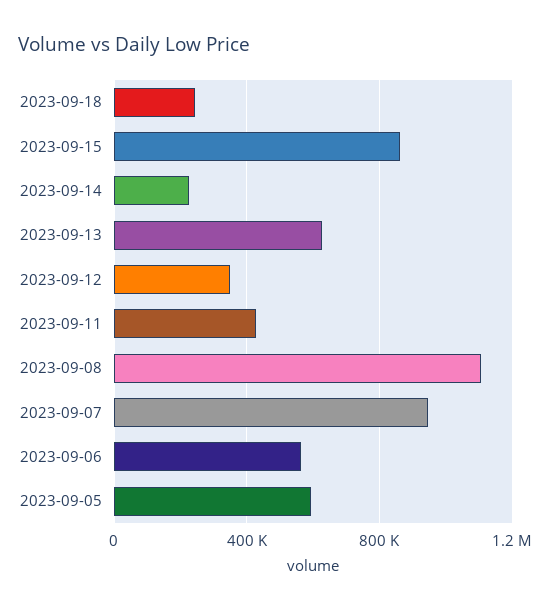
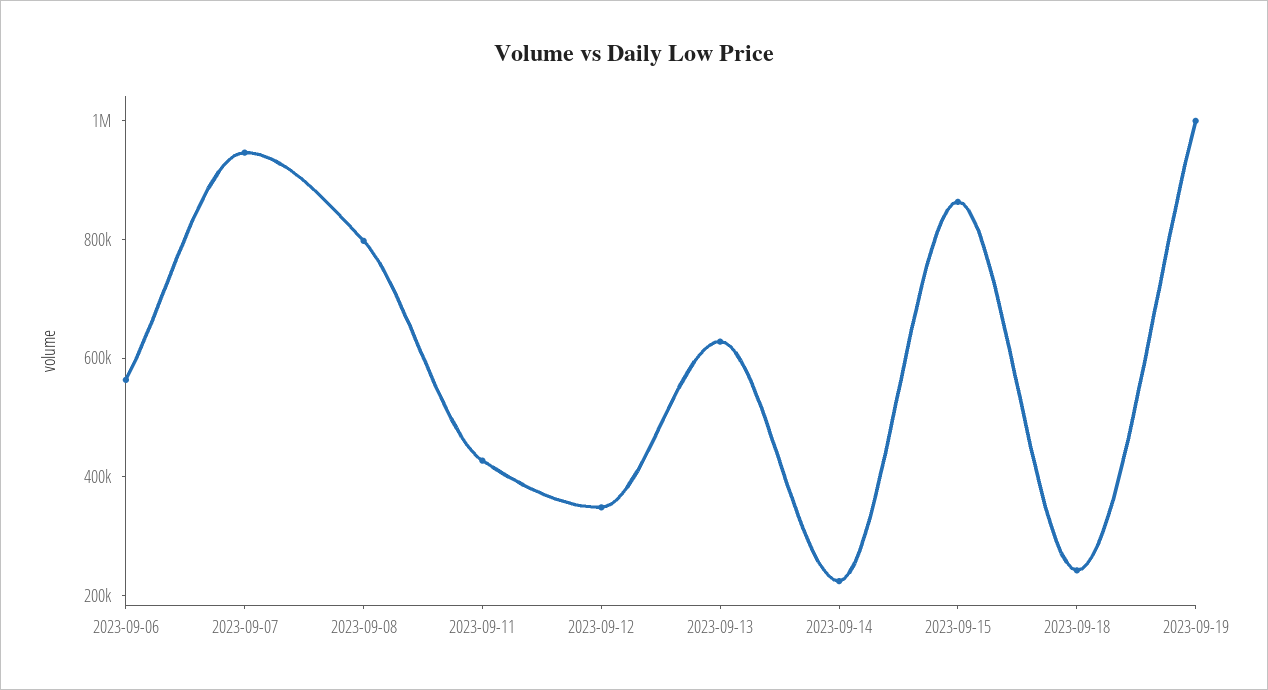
2023-09-08: 1100000 -> 800000
2023-09-05: 600000 -> none
2023-09-19: none -> 1000000

